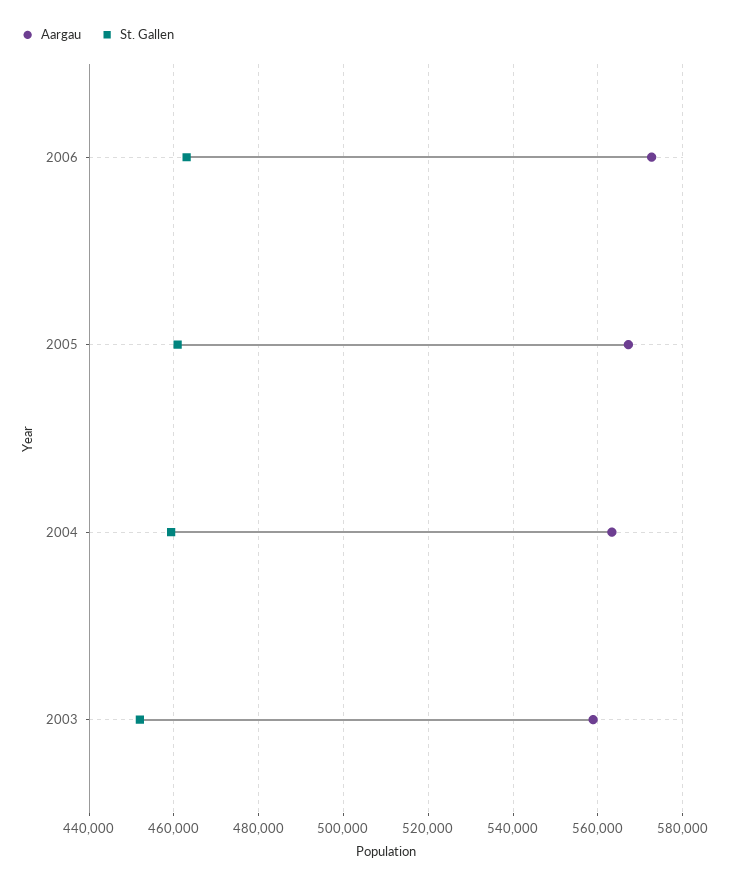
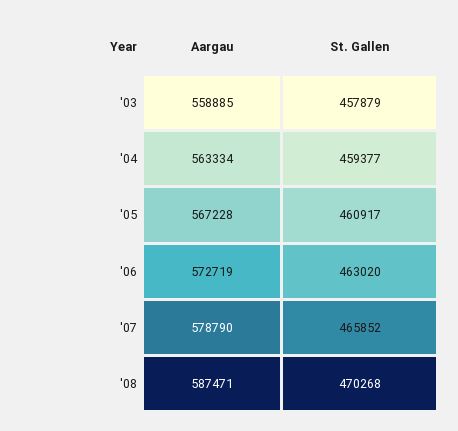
St. Gallen, 2003: 452000 -> 457879
Aargau, '07: none -> 578790
St. Gallen, '07: none -> 465852
Aargau, '08: none -> 587471
St. Gallen, '08: none -> 470268

